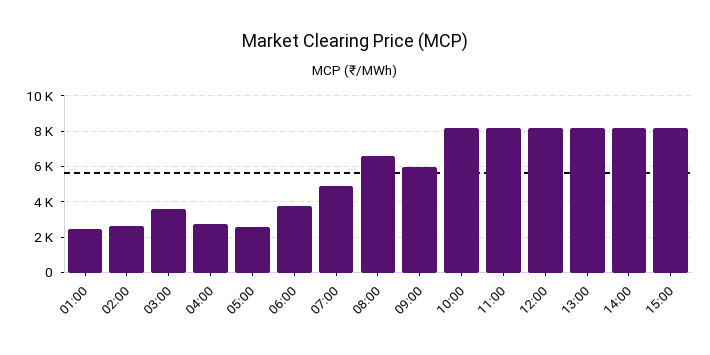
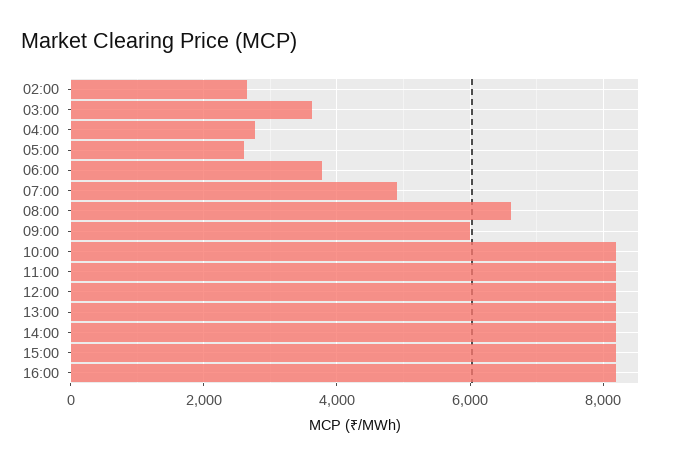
01:00: 2500 -> none
16:00: none -> 8200

